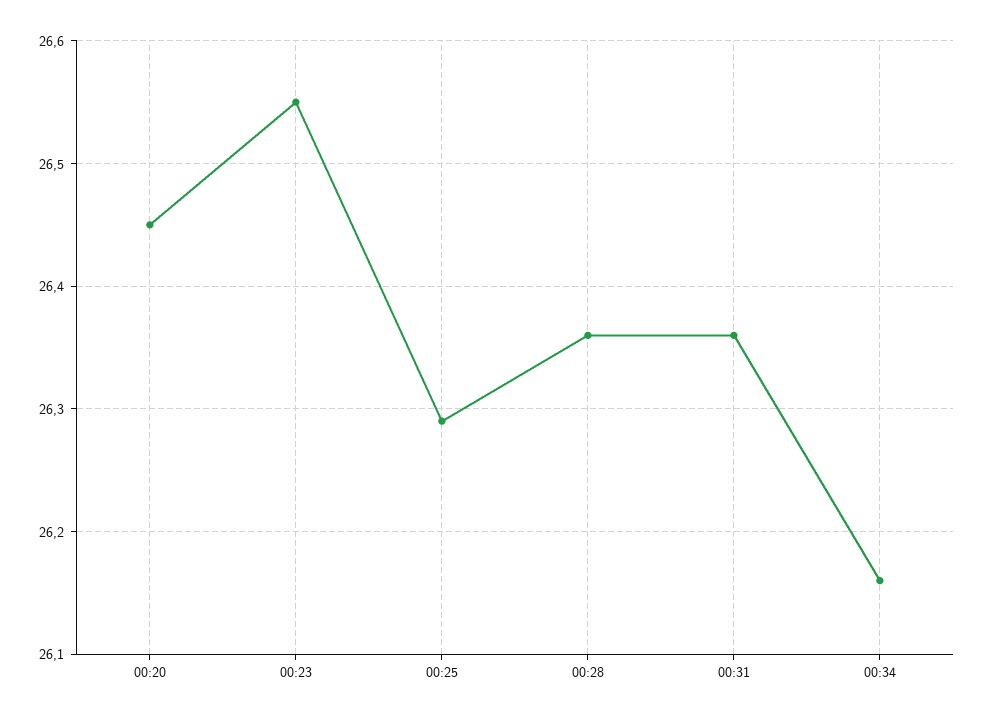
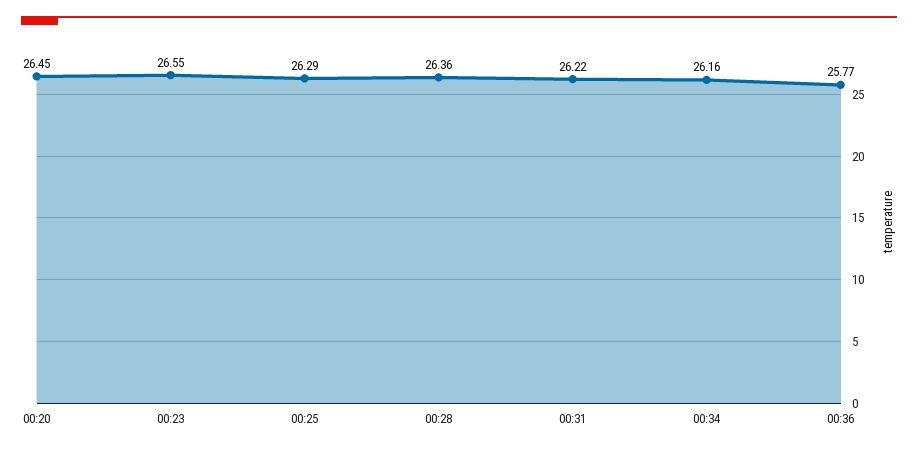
00:31: 26.36 -> 26.22
00:36: none -> 25.77

